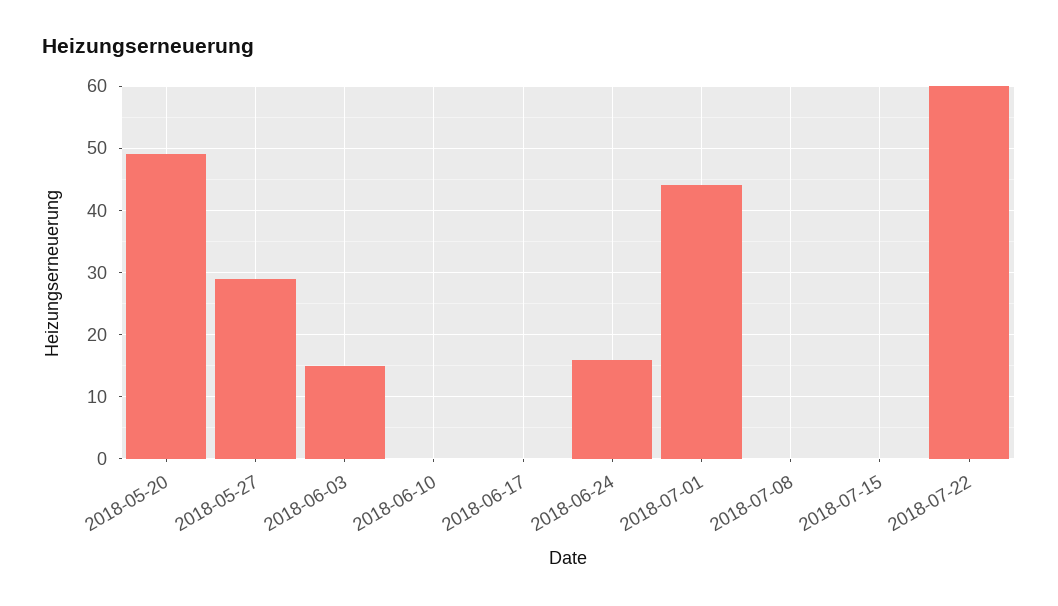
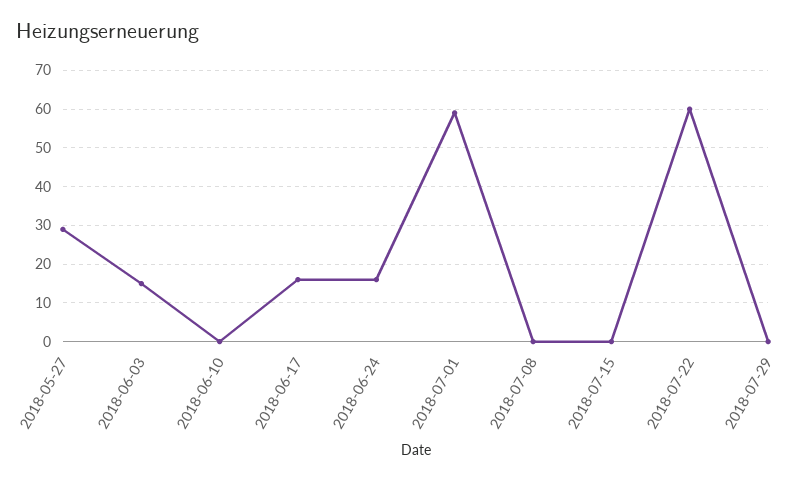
2018-05-20: 49 -> none
2018-06-17: 0 -> 15
2018-07-01: 44 -> 60
2018-07-29: none -> 0

